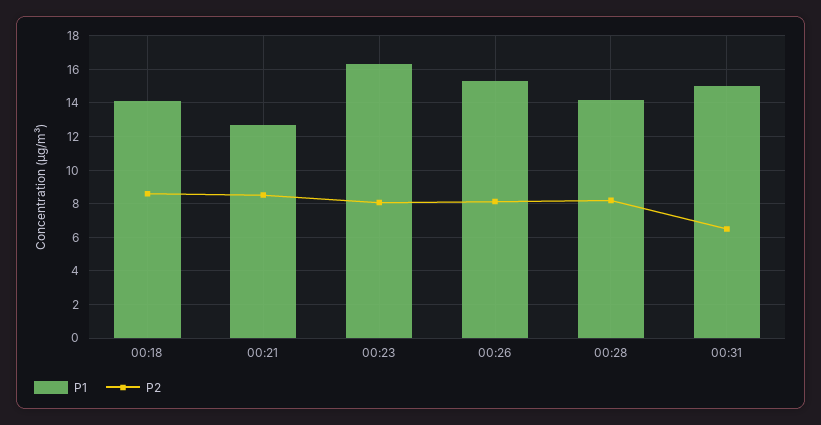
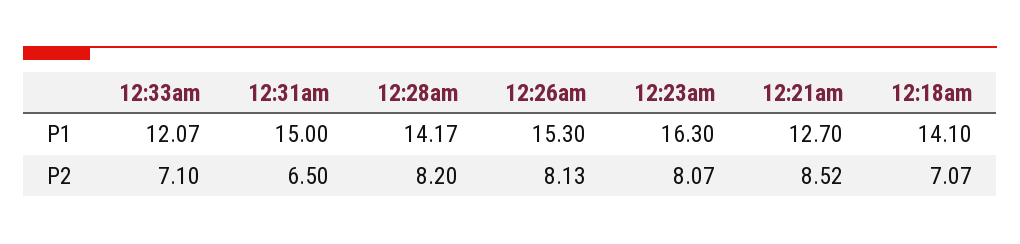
P2, 00:18: 8.5 -> 7.07
P1, 12:33am: none -> 12.07
P2, 12:33am: none -> 7.1

